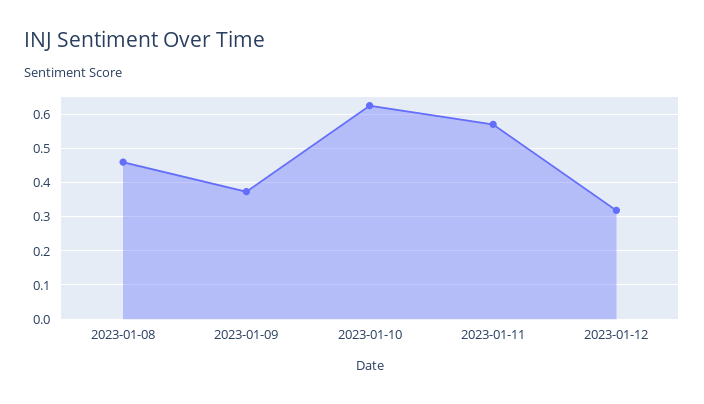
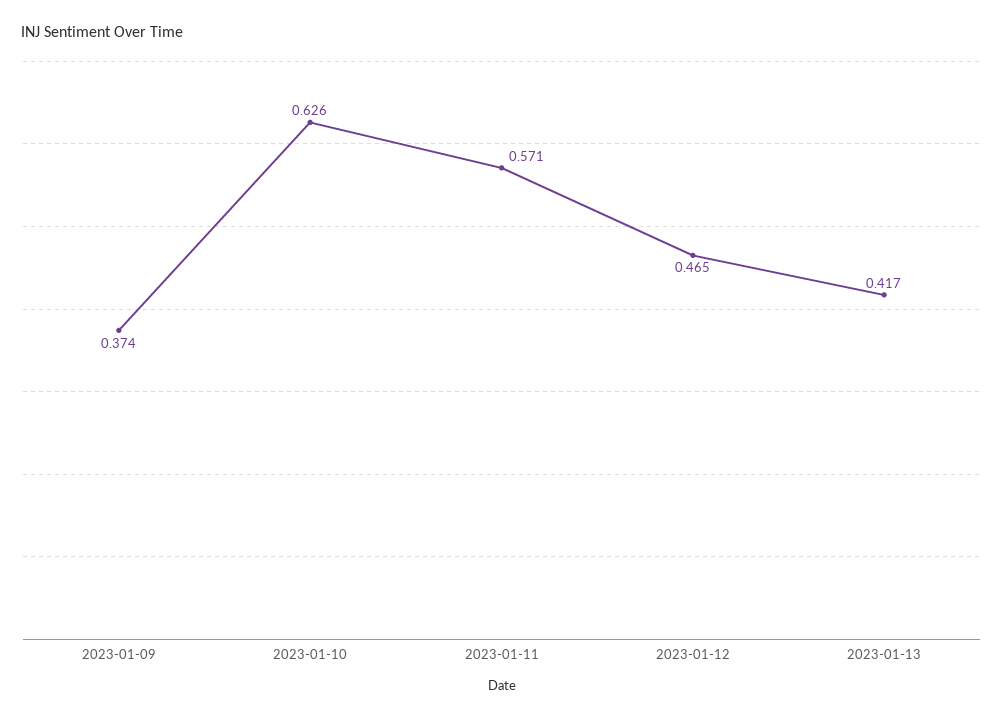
2023-01-08: 0.46 -> none
2023-01-12: 0.32 -> 0.465
2023-01-13: none -> 0.417

